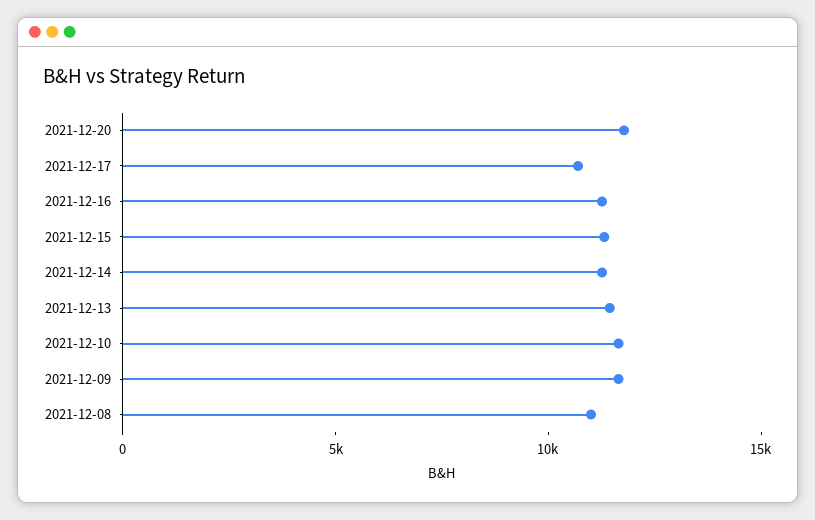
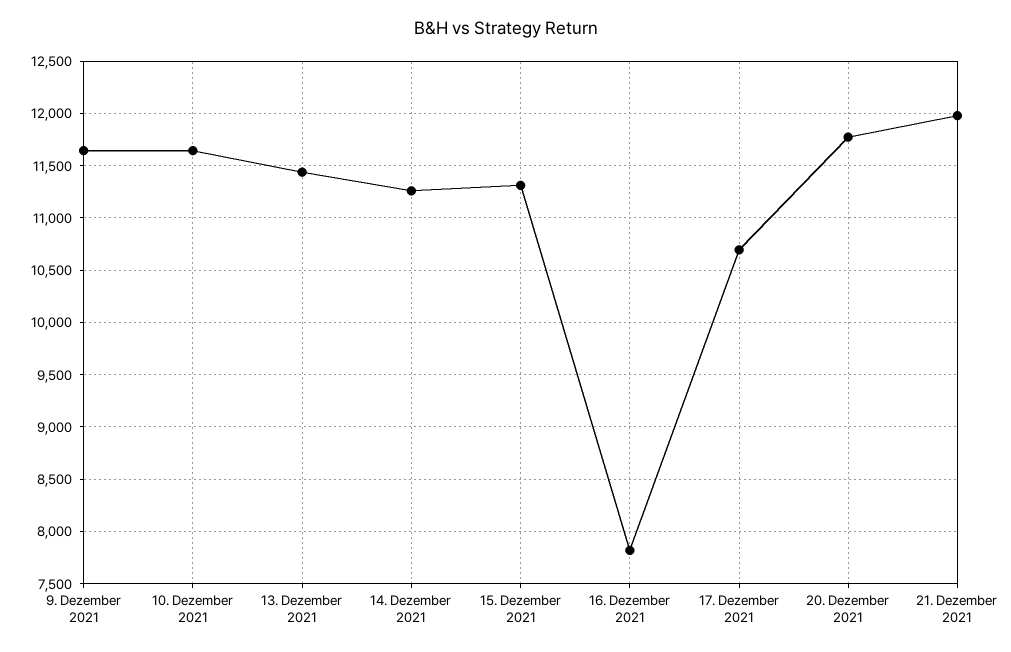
2021-12-16: 11000 -> 7800
2021-12-08: 11000 -> none
21. Dezember 2021: none -> 12000

